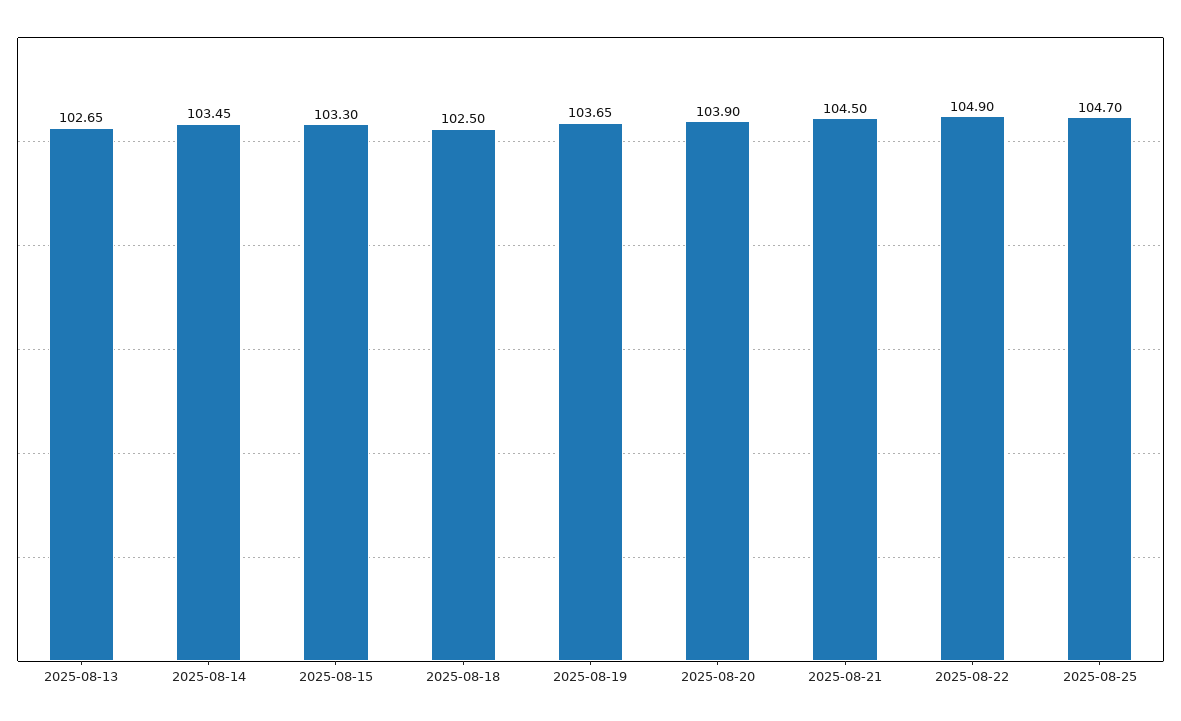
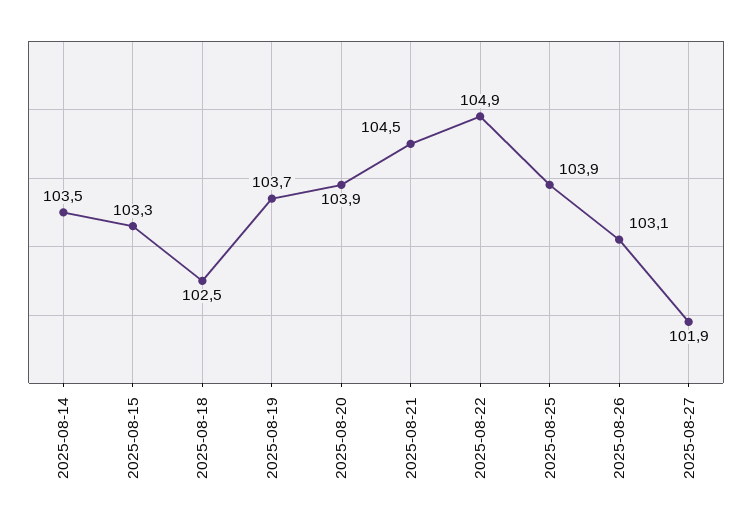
2025-08-13: 102.65 -> none
2025-08-25: 104.7 -> 103.9
2025-08-26: none -> 103.1
2025-08-27: none -> 101.9

